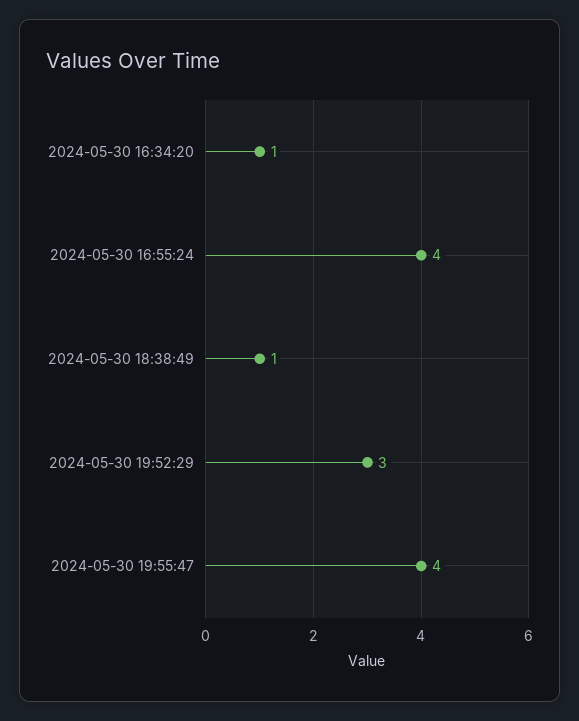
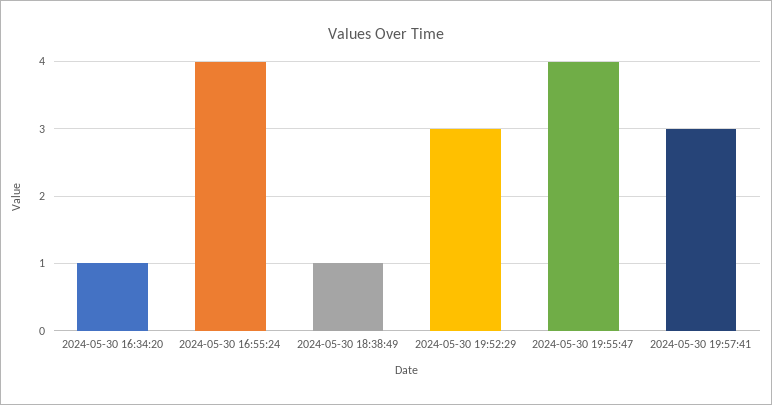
2024-05-30 19:57:41: none -> 3

